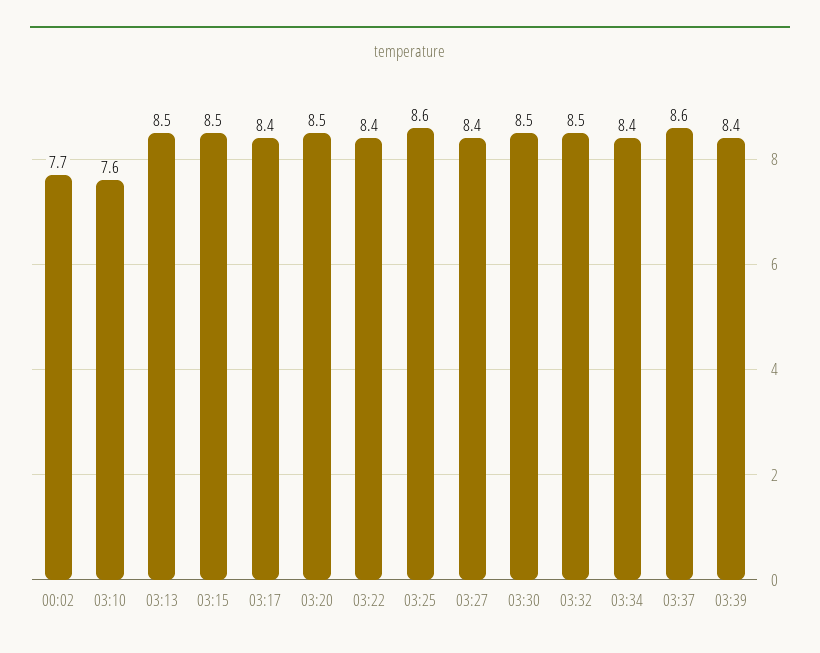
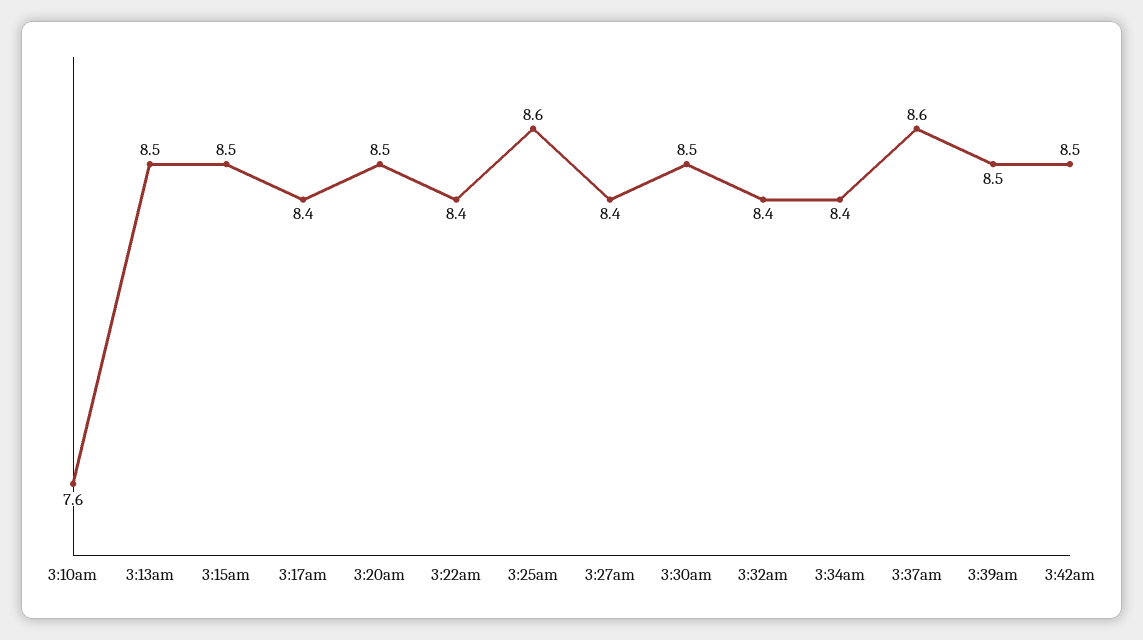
00:02: 7.7 -> none
03:32: 8.5 -> 8.4
03:39: 8.4 -> 8.5
3:42am: none -> 8.5

